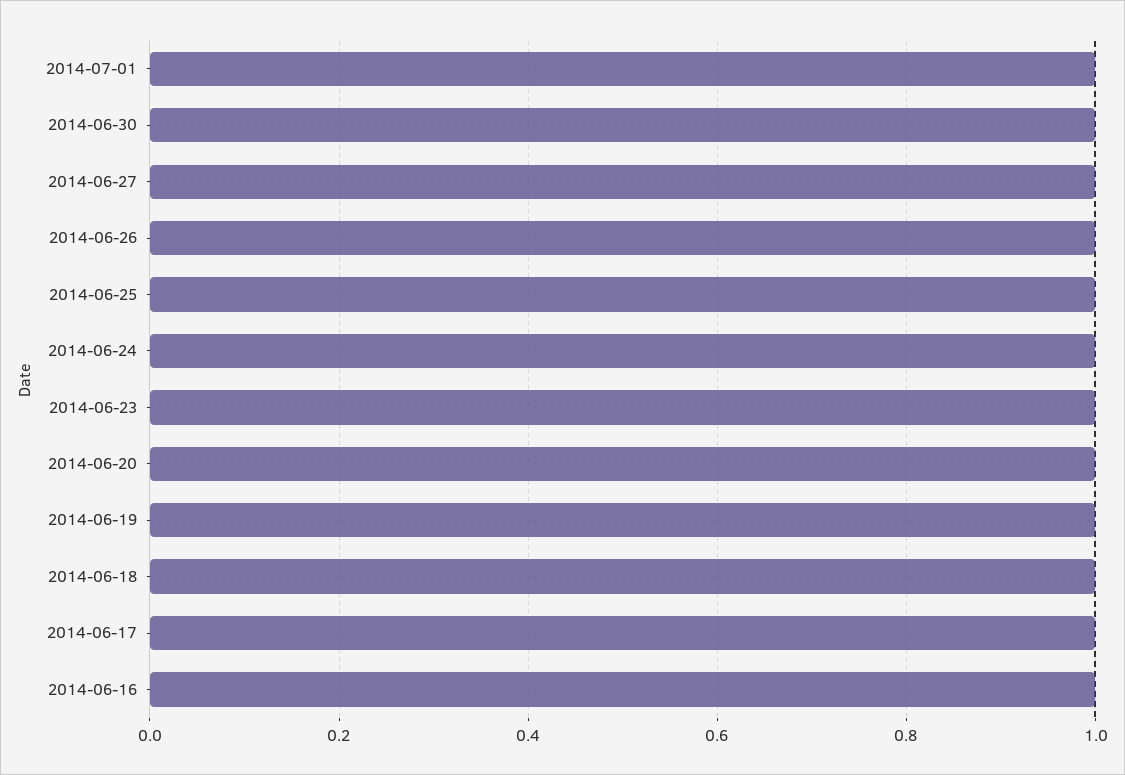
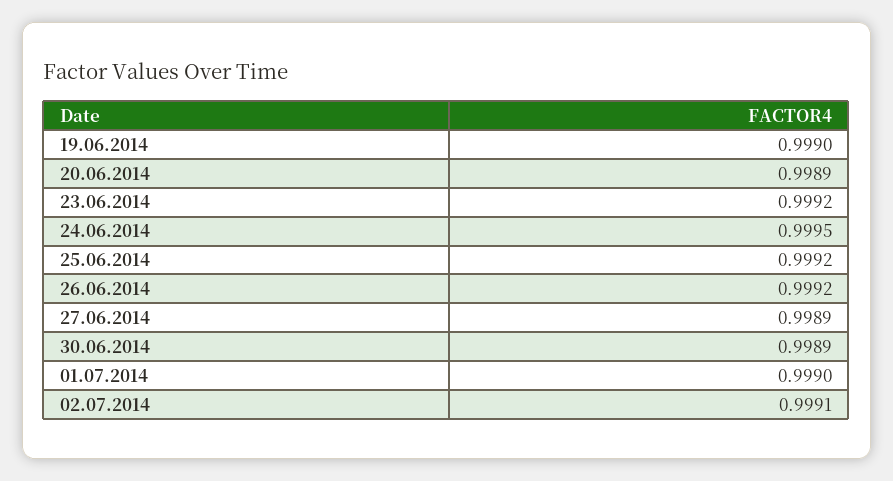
2014-06-18: 1 -> none
2014-06-17: 1 -> none
2014-06-16: 1 -> none
02.07.2014: none -> 0.9991

